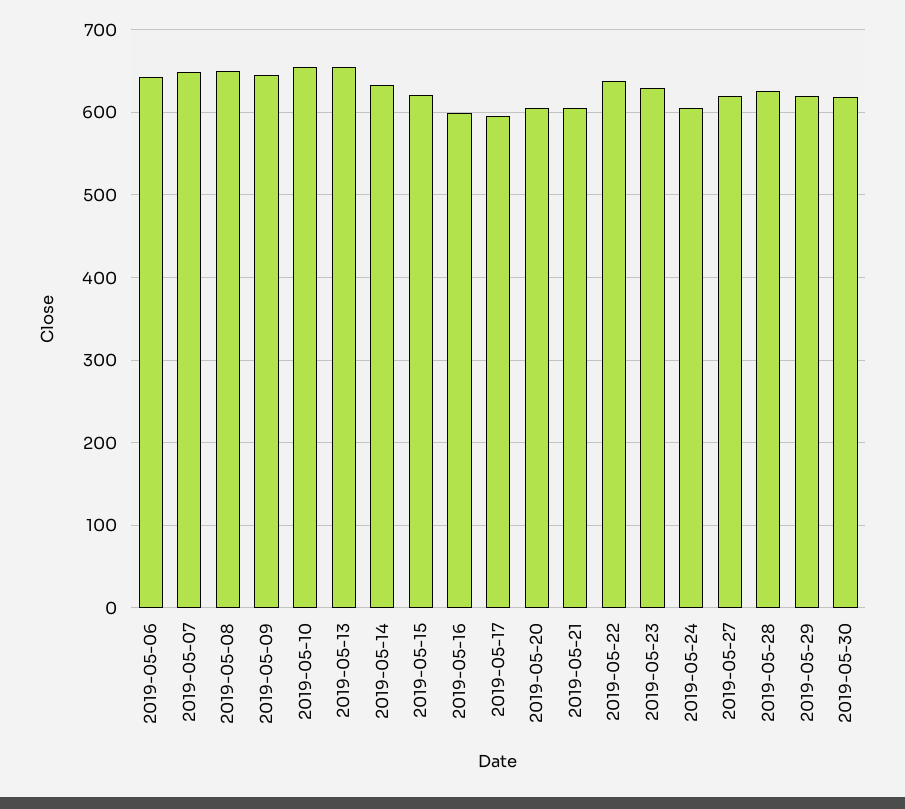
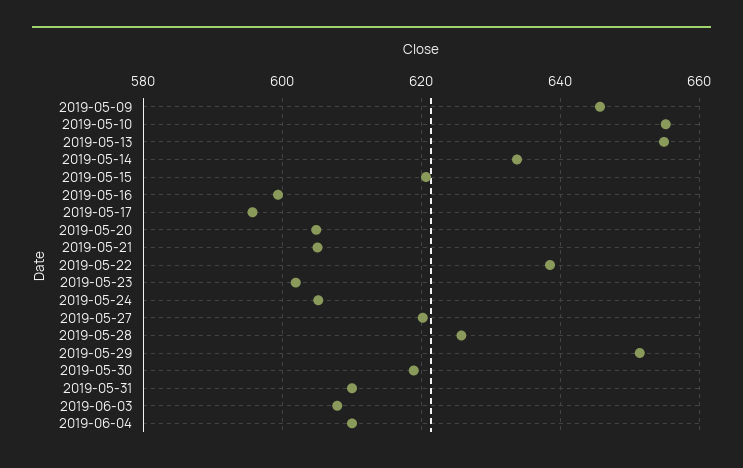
2019-05-06: 640 -> none
2019-05-07: 650 -> none
2019-05-08: 650 -> none
2019-05-23: 630 -> 602
2019-05-29: 620 -> 652
2019-05-31: none -> 610
2019-06-03: none -> 608
2019-06-04: none -> 610

